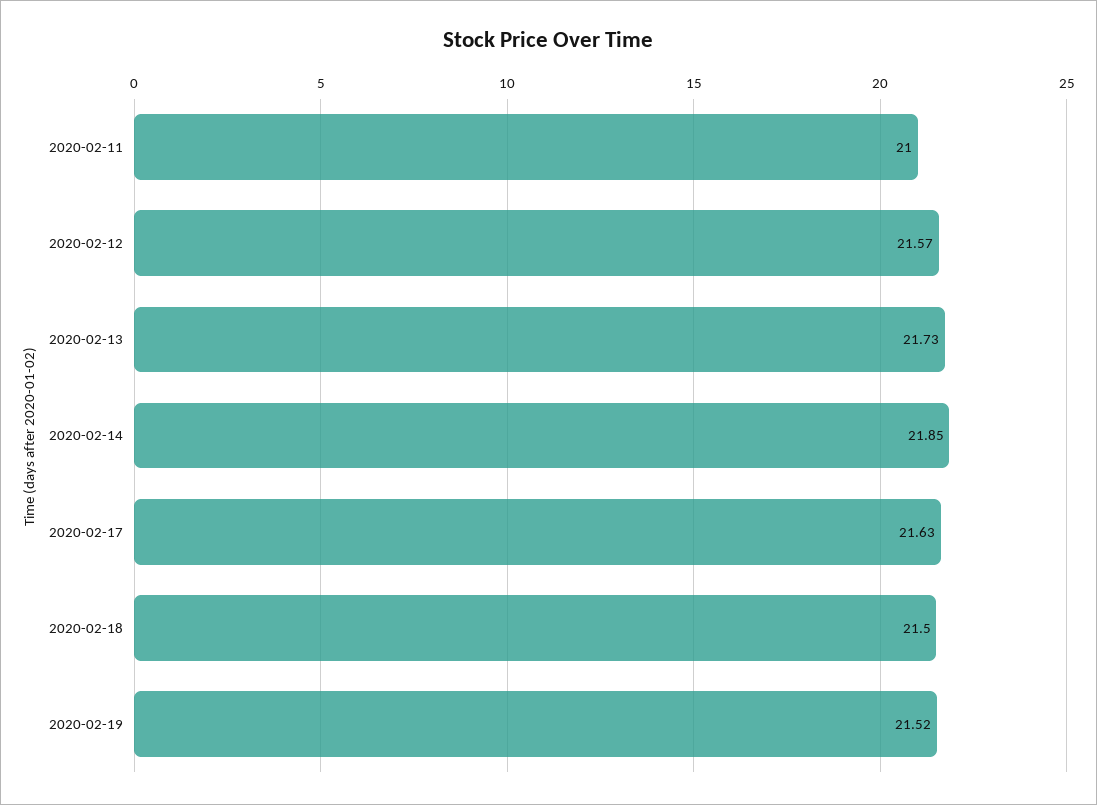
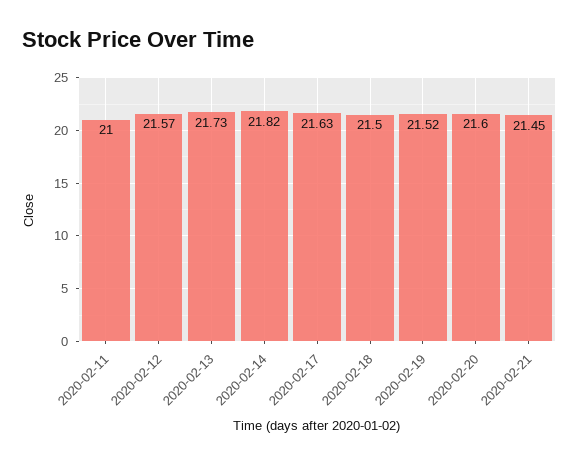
2020-02-14: 21.85 -> 21.82
2020-02-20: none -> 21.6
2020-02-21: none -> 21.45

